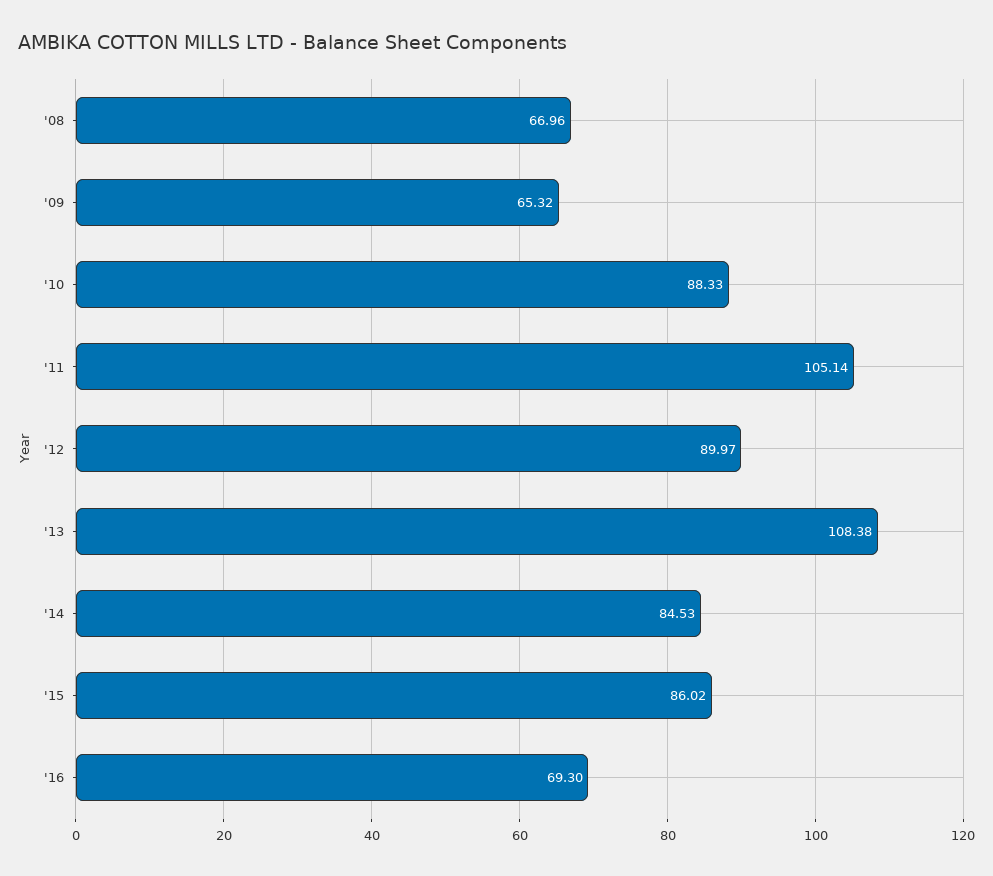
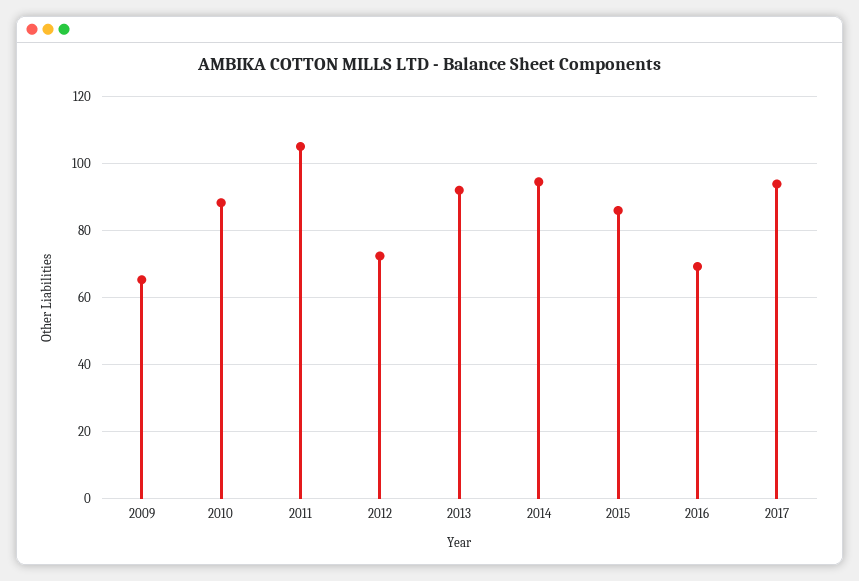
'08: 66.96 -> none
'12: 89.97 -> 72
'13: 108.38 -> 92
'14: 84.53 -> 94
2017: none -> 94

